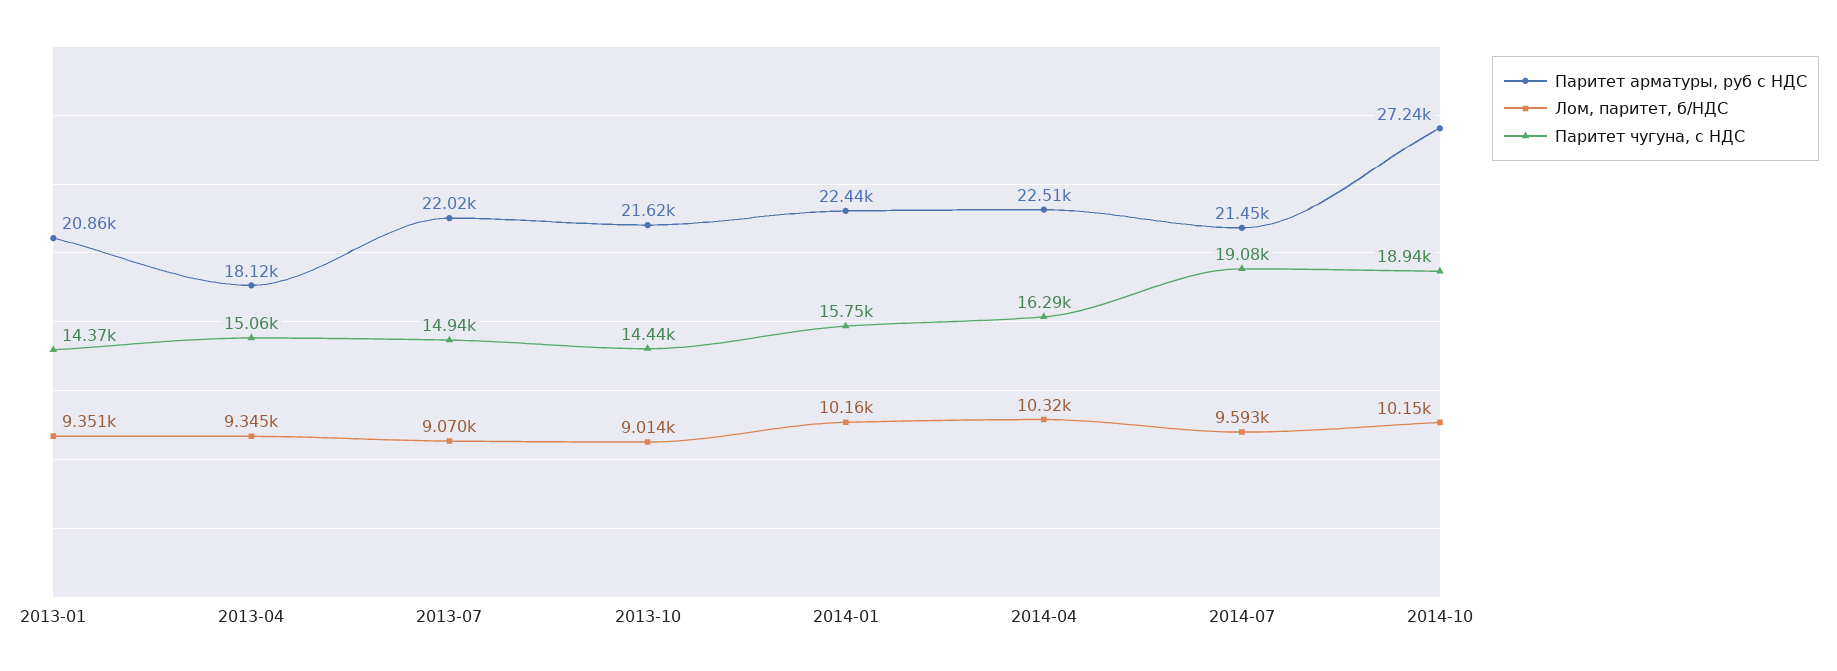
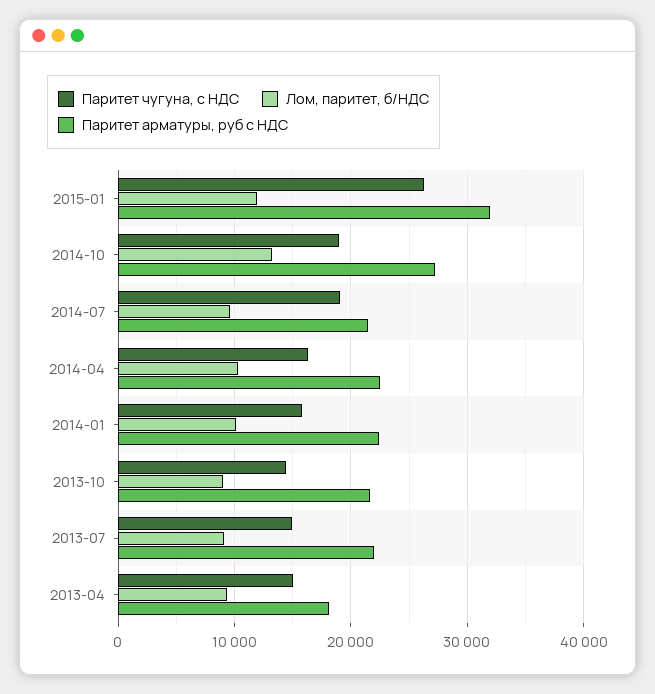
Паритет арматуры, руб с НДС, 2013-01: 20860 -> none
Лом, паритет, б/НДС, 2013-01: 9351 -> none
Паритет чугуна, с НДС, 2013-01: 14370 -> none
Лом, паритет, б/НДС, 2014-10: 10150 -> 13000
Паритет чугуна, с НДС, 2015-01: none -> 26000
Лом, паритет, б/НДС, 2015-01: none -> 12000
Паритет арматуры, руб с НДС, 2015-01: none -> 32000

